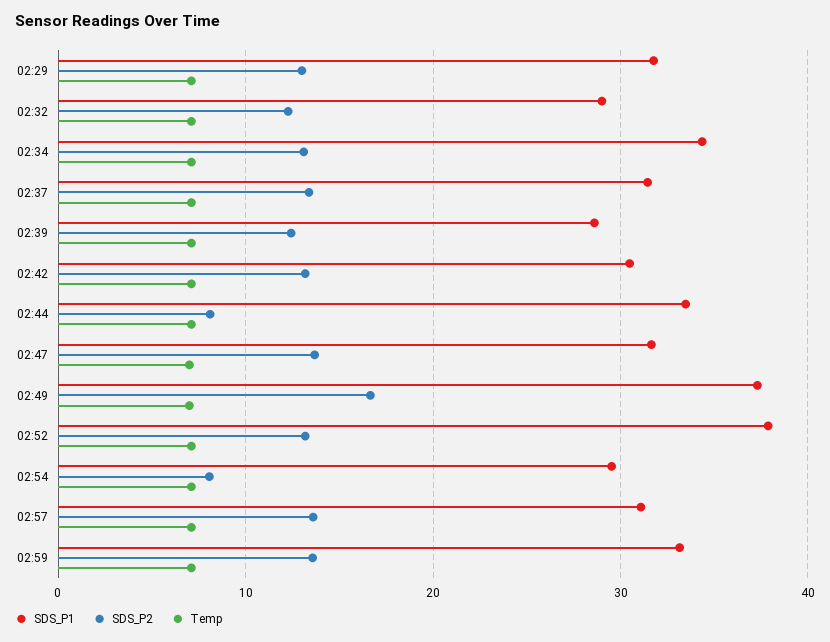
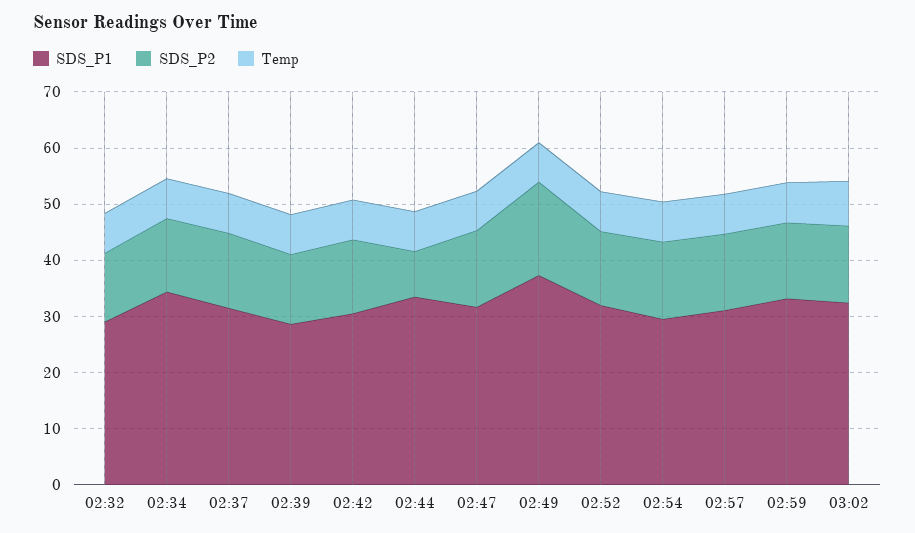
SDS_P1, 02:29: 32 -> none
SDS_P2, 02:29: 13 -> none
Temp, 02:29: 7 -> none
SDS_P1, 02:52: 38 -> 32
SDS_P2, 02:54: 8 -> 14
SDS_P1, 03:02: none -> 32
SDS_P2, 03:02: none -> 14
Temp, 03:02: none -> 8

